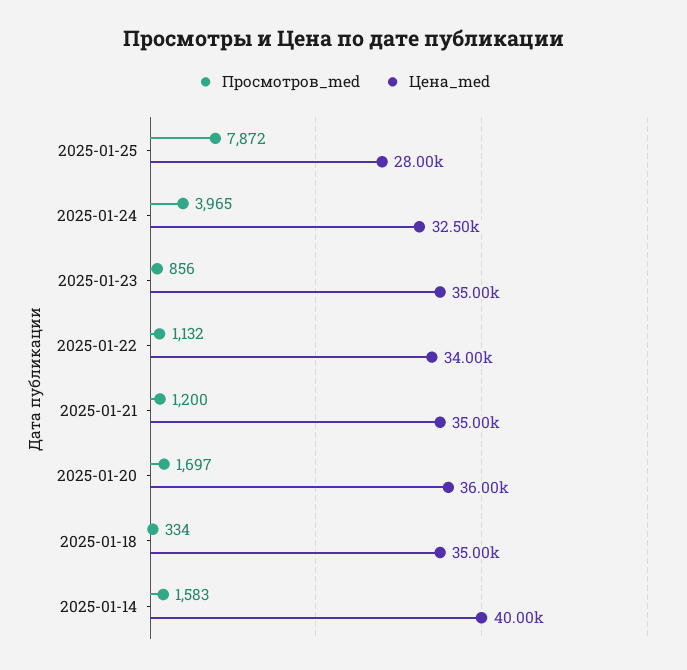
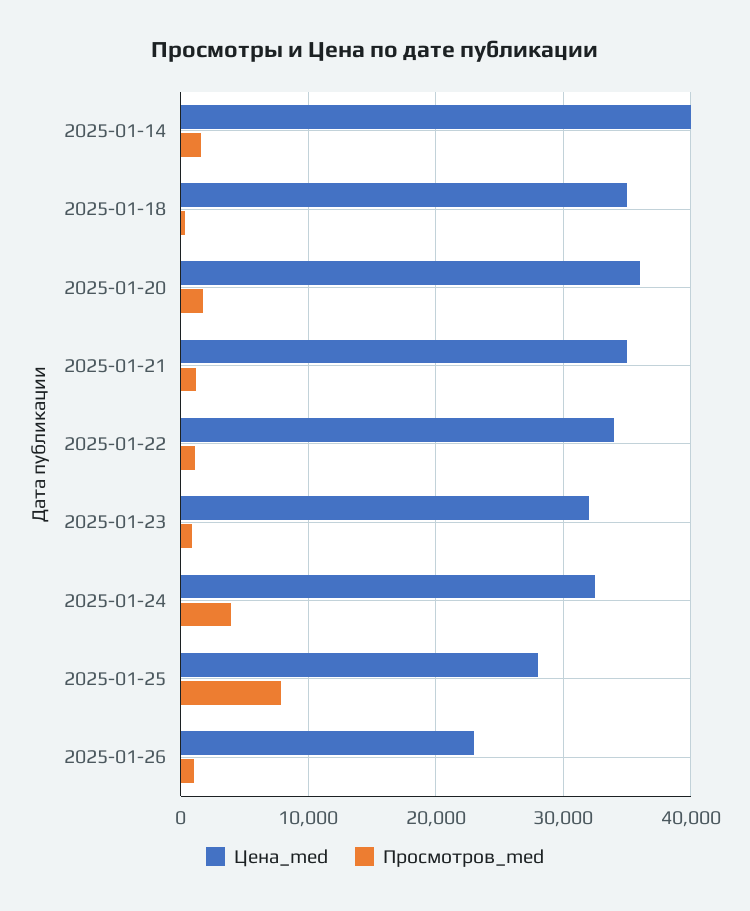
Цена_med, 2025-01-23: 35000 -> 32000
Цена_med, 2025-01-26: none -> 23000
Просмотров_med, 2025-01-26: none -> 1000

